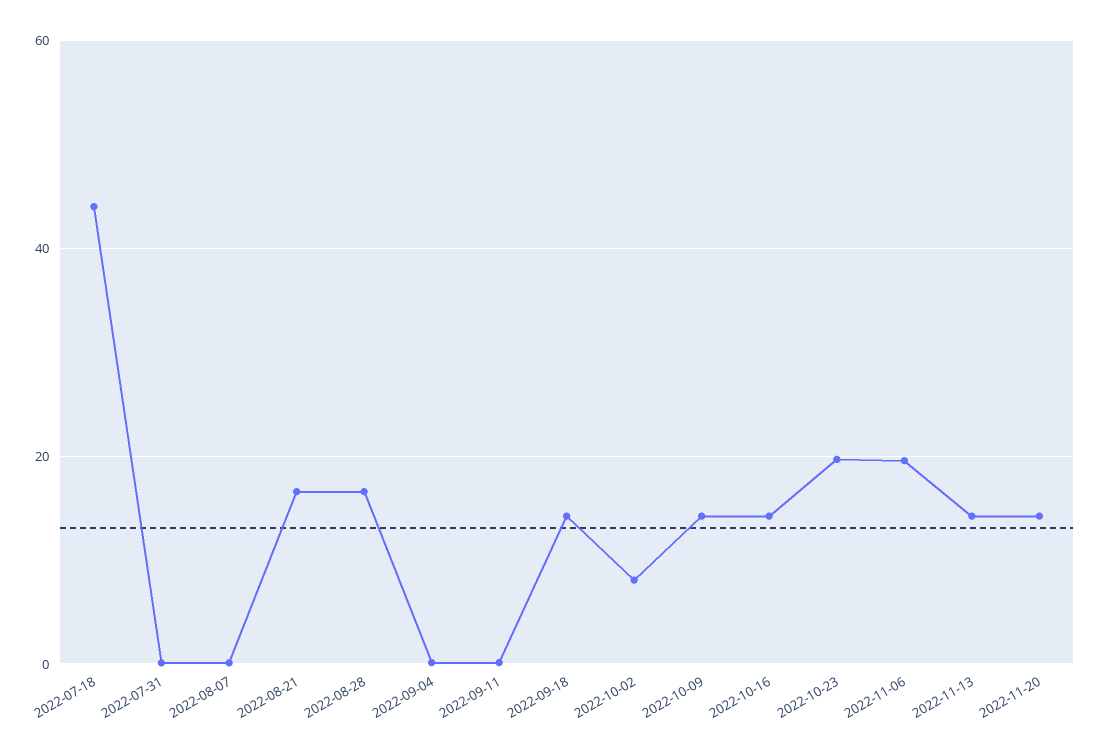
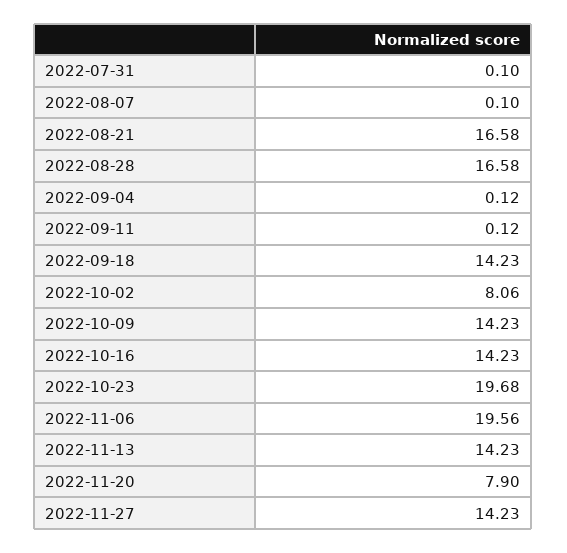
2022-07-18: 44 -> none
2022-11-20: 14 -> 7.9
2022-11-27: none -> 14.23

